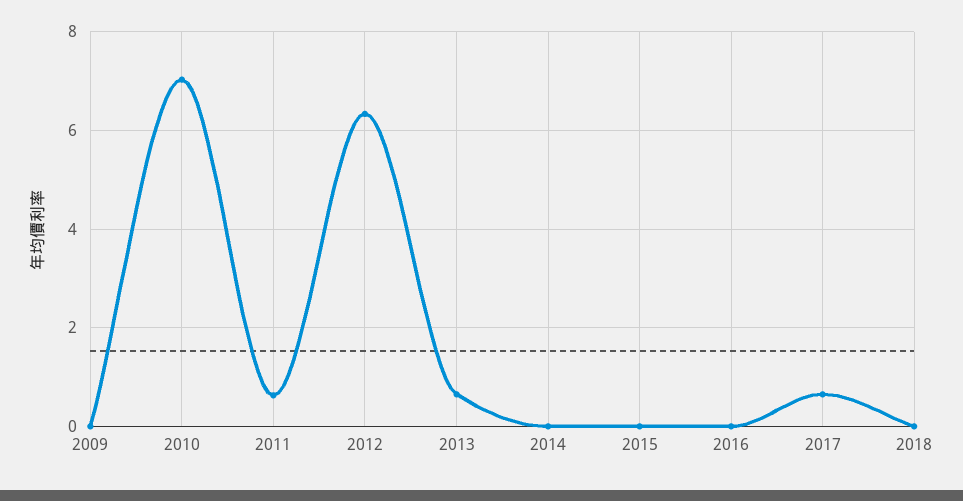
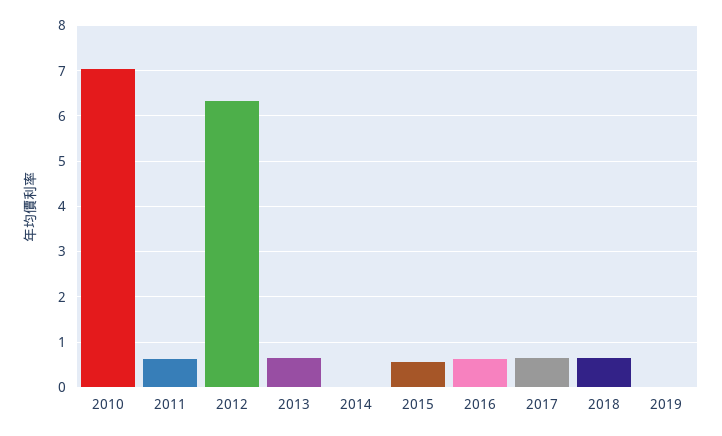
2009: 0 -> none
2015: 0 -> 0.6
2016: 0 -> 0.6
2018: 0 -> 0.6
2019: none -> 0

